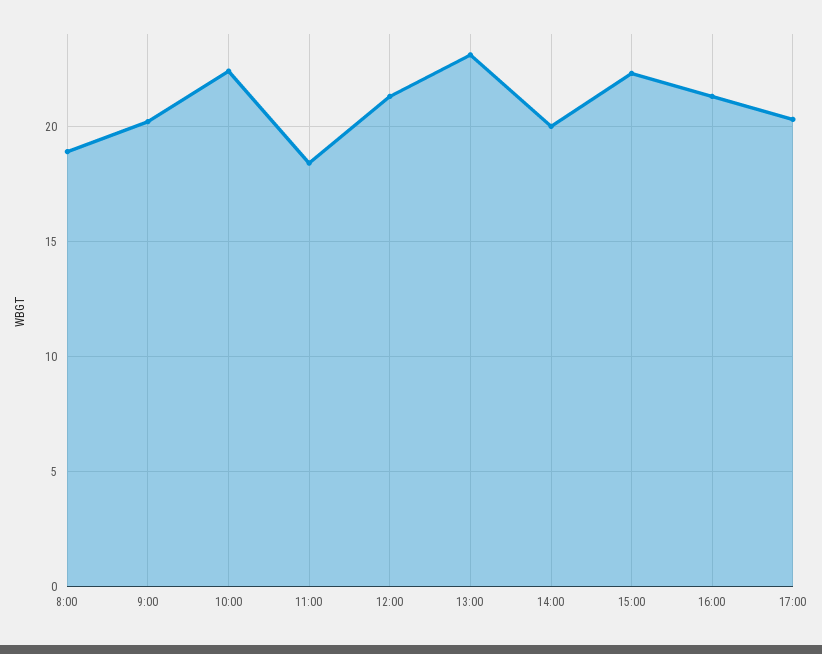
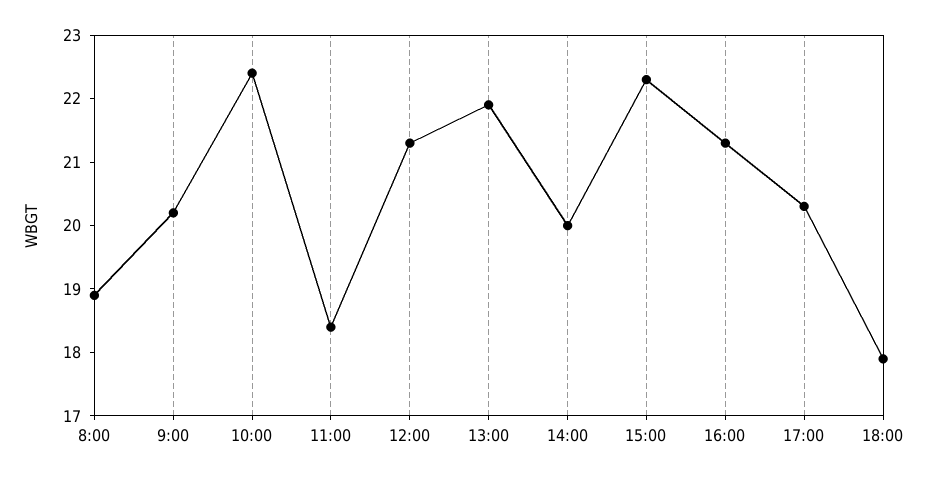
13:00: 23 -> 22
18:00: none -> 18

